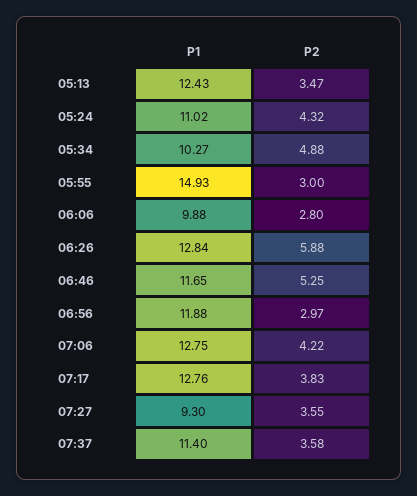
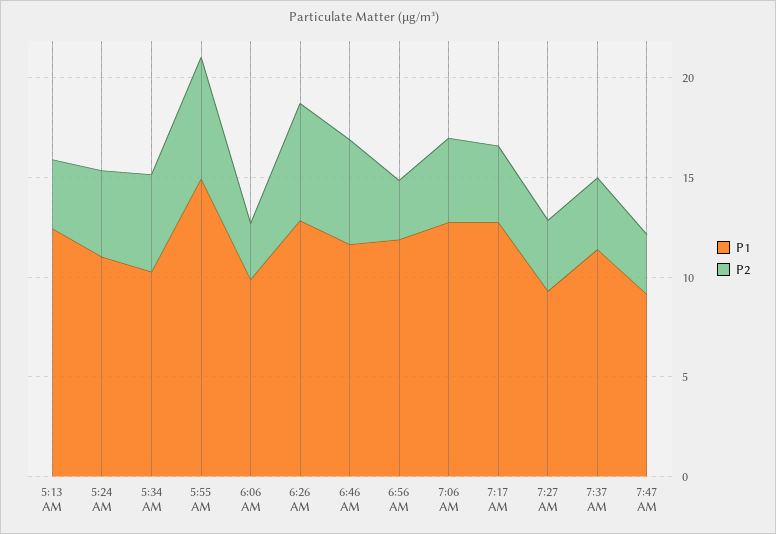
P2, 05:55: 3 -> 6
P1, 7:47 AM: none -> 9
P2, 7:47 AM: none -> 3

